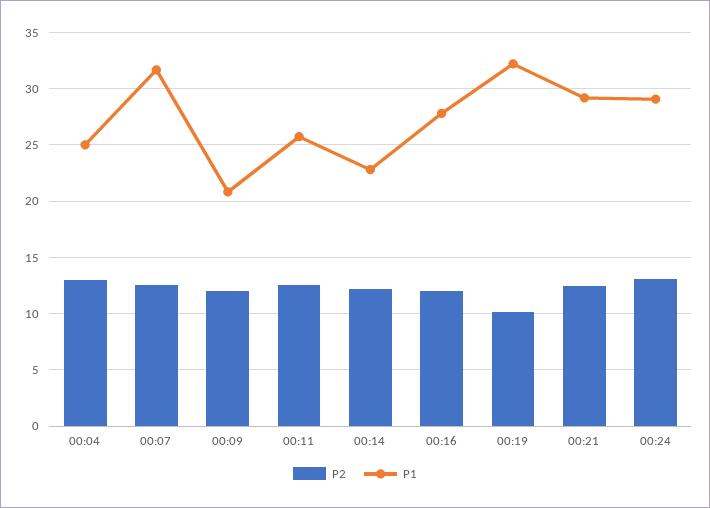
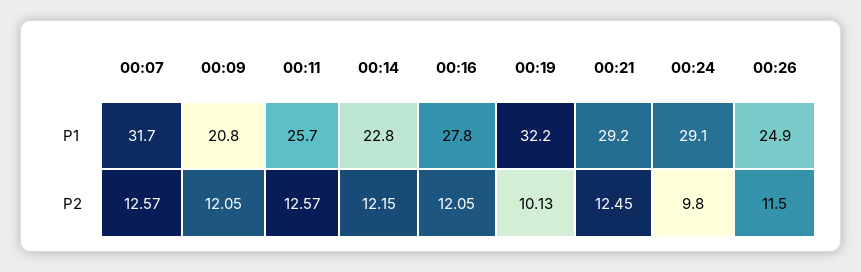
P2, 00:04: 13 -> none
P1, 00:04: 25 -> none
P2, 00:24: 13 -> 9.8
P1, 00:26: none -> 24.9
P2, 00:26: none -> 11.5

